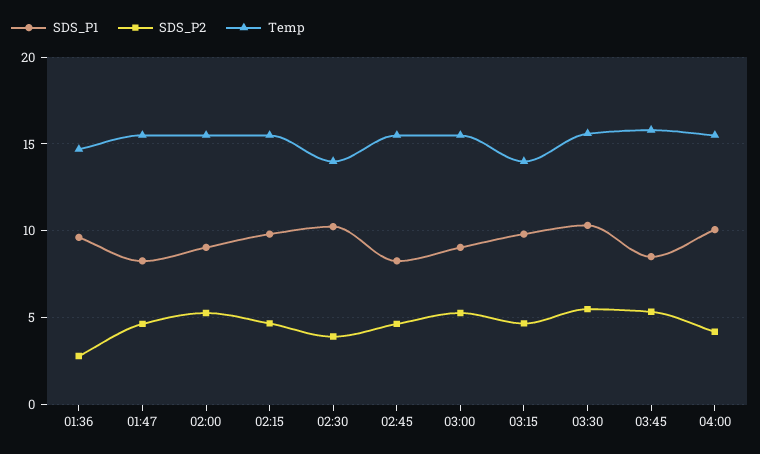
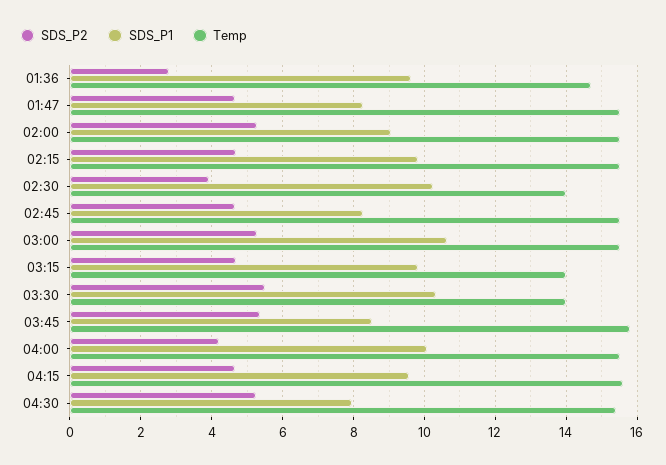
SDS_P1, 03:00: 9 -> 10.6
Temp, 03:30: 15.5 -> 14
SDS_P2, 04:15: none -> 4.6
SDS_P1, 04:15: none -> 9.6
Temp, 04:15: none -> 15.6
SDS_P2, 04:30: none -> 5.2
SDS_P1, 04:30: none -> 8
Temp, 04:30: none -> 15.4

